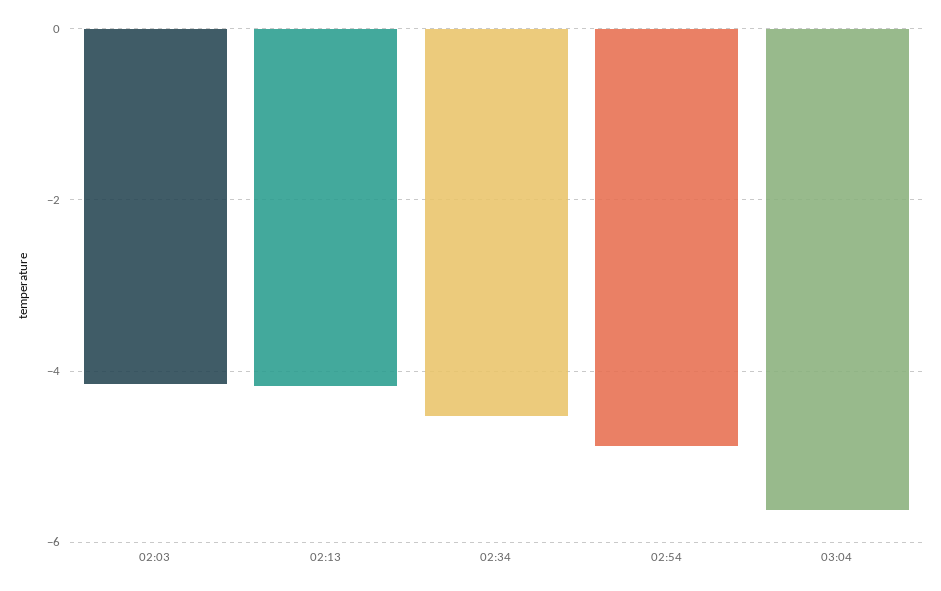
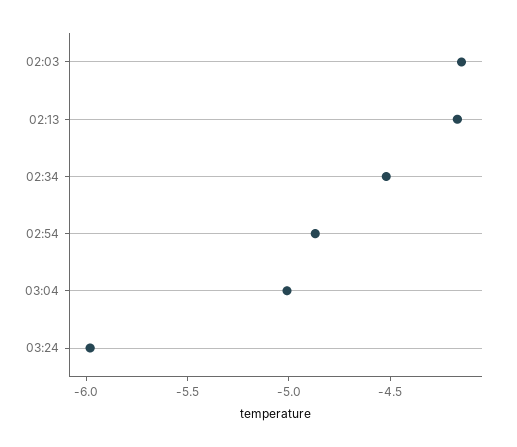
03:04: -5.6 -> -5
03:24: none -> -6

